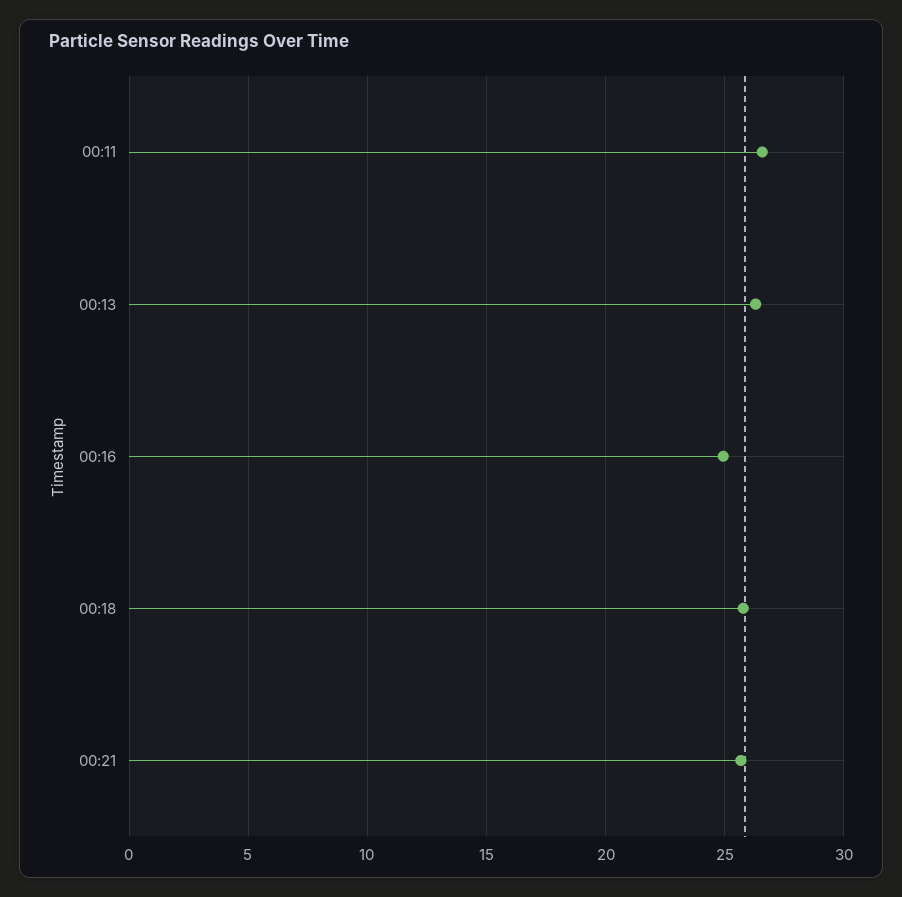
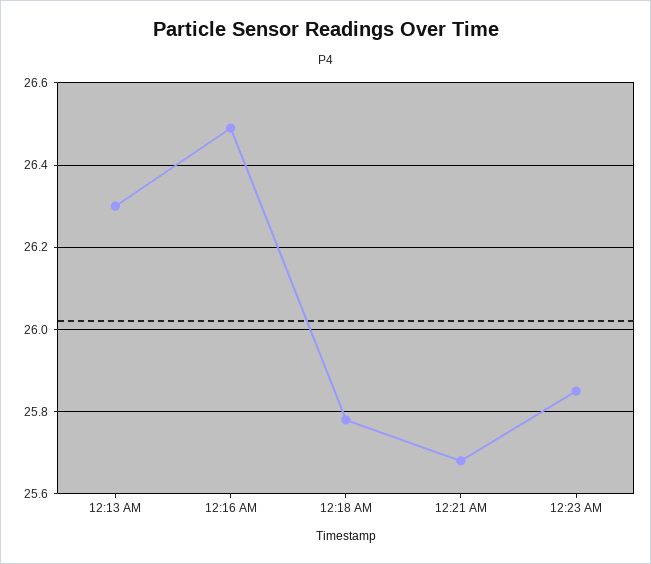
00:11: 26.5 -> none
00:16: 25 -> 26.5
12:23 AM: none -> 25.85

